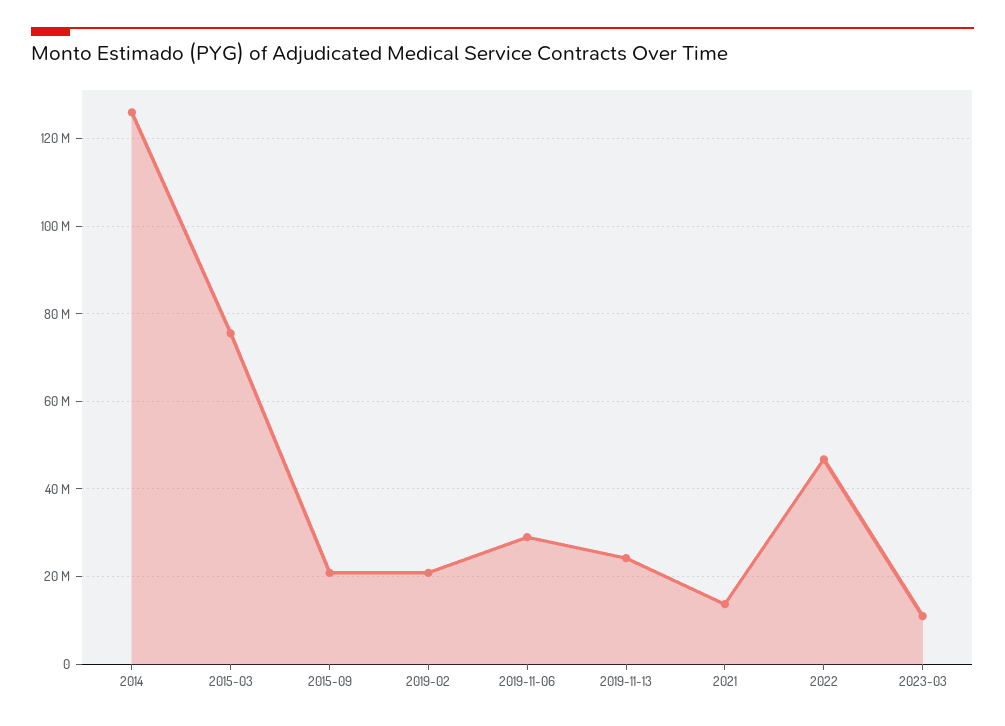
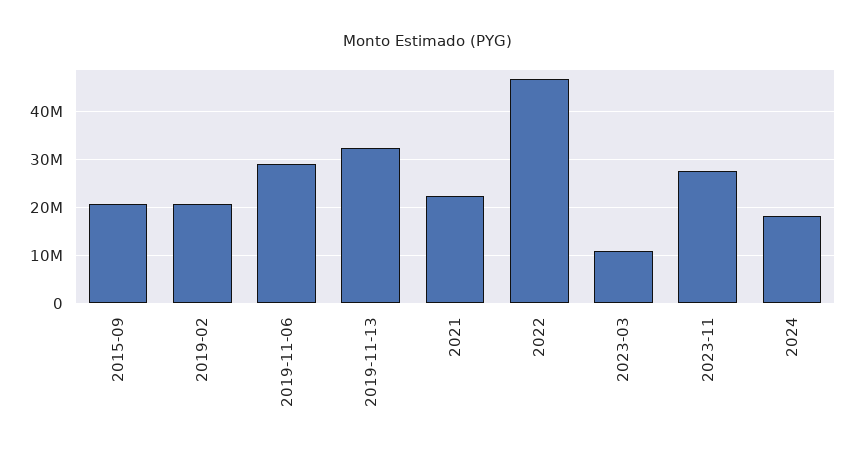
2014: 126000000 -> none
2015-03: 76000000 -> none
2019-11-13: 24000000 -> 32000000
2021: 14000000 -> 22000000
2023-11: none -> 28000000
2024: none -> 18000000

